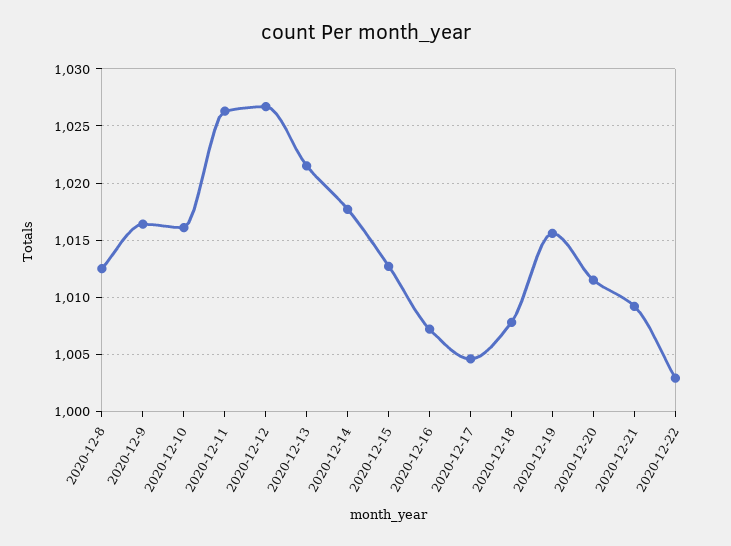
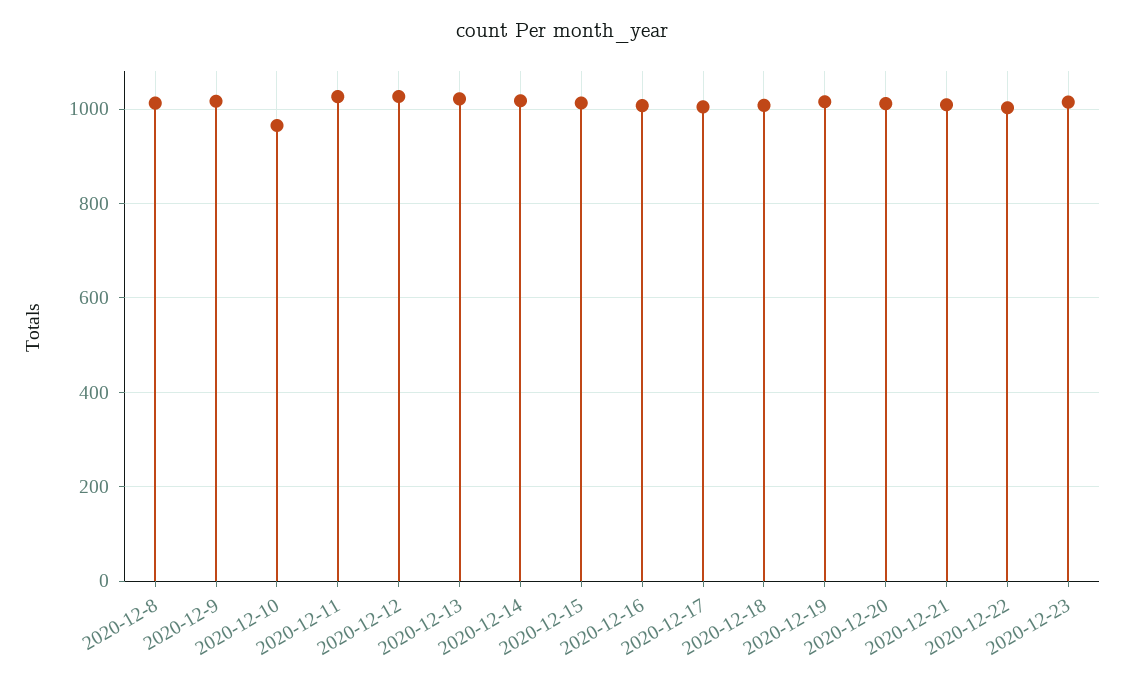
2020-12-10: 1016 -> 960
2020-12-23: none -> 1020

